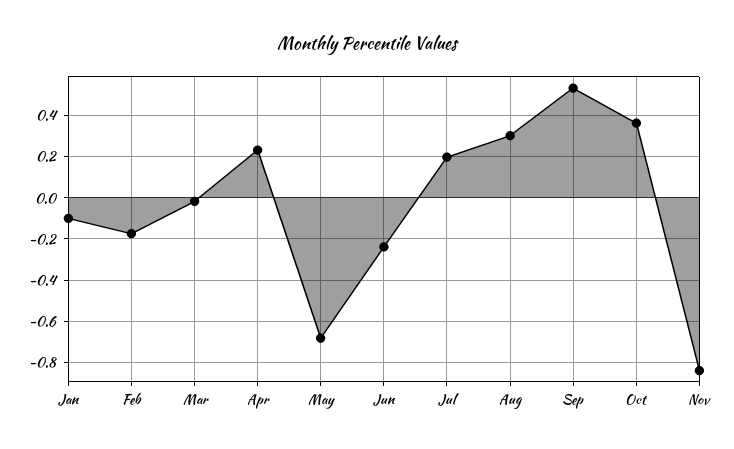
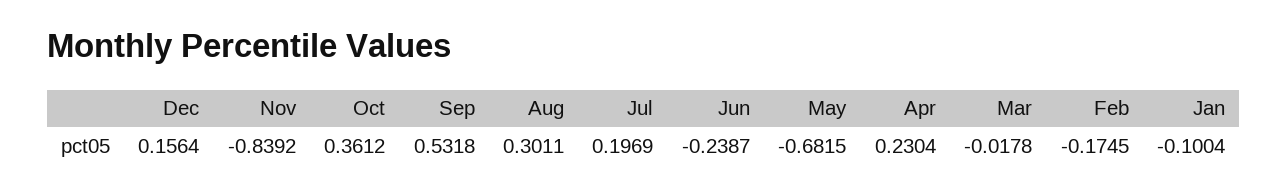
Dec: none -> 0.1564

